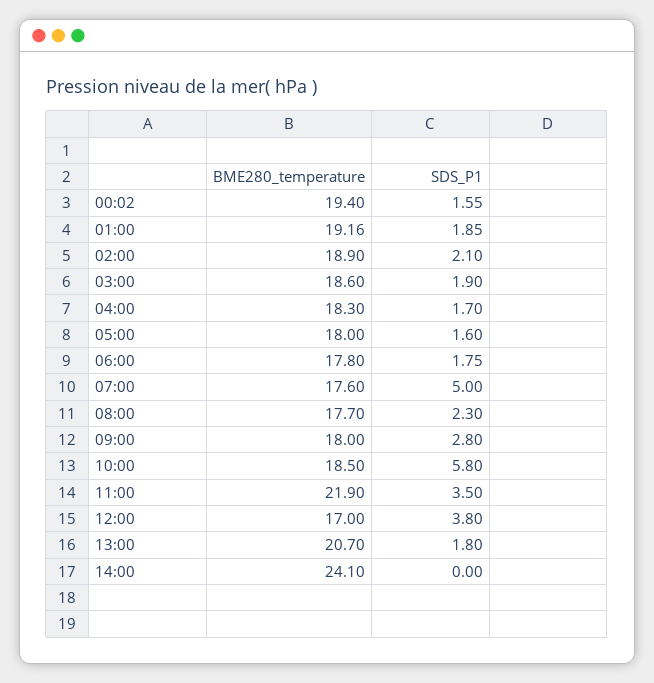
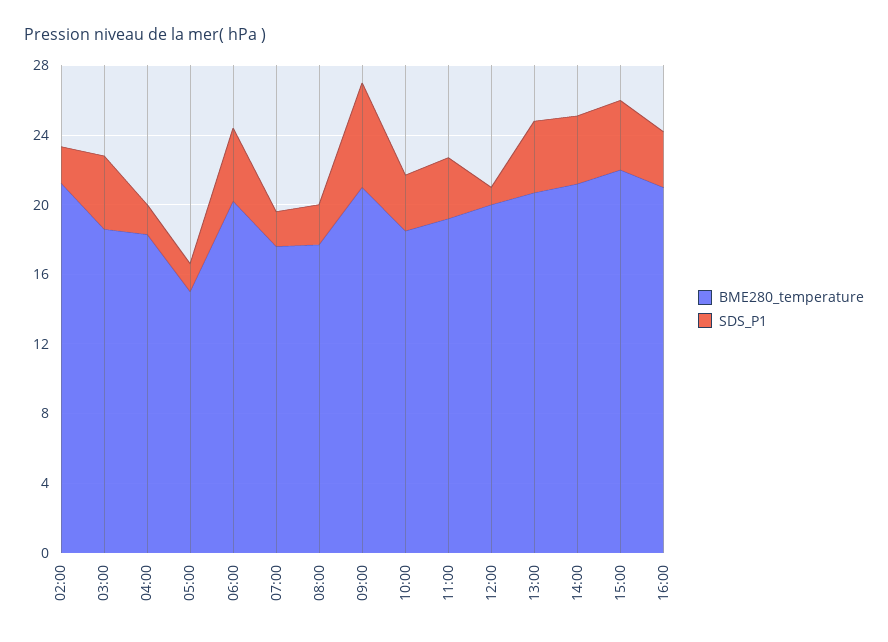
BME280_temperature, 00:02: 19.4 -> none
SDS_P1, 00:02: 1.55 -> none
BME280_temperature, 01:00: 19.16 -> none
SDS_P1, 01:00: 1.85 -> none
BME280_temperature, 02:00: 18.9 -> 21
SDS_P1, 03:00: 1.9 -> 4
BME280_temperature, 05:00: 18 -> 15
BME280_temperature, 06:00: 17.8 -> 20
SDS_P1, 06:00: 1.75 -> 4
SDS_P1, 07:00: 5 -> 2
BME280_temperature, 09:00: 18 -> 21
SDS_P1, 09:00: 2.8 -> 6
SDS_P1, 10:00: 5.8 -> 3
BME280_temperature, 11:00: 21.9 -> 19
BME280_temperature, 12:00: 17 -> 20
SDS_P1, 12:00: 3.8 -> 1
SDS_P1, 13:00: 1.8 -> 4
BME280_temperature, 14:00: 24.1 -> 21
SDS_P1, 14:00: 0 -> 4
BME280_temperature, 15:00: none -> 22
SDS_P1, 15:00: none -> 4
BME280_temperature, 16:00: none -> 21
SDS_P1, 16:00: none -> 3

